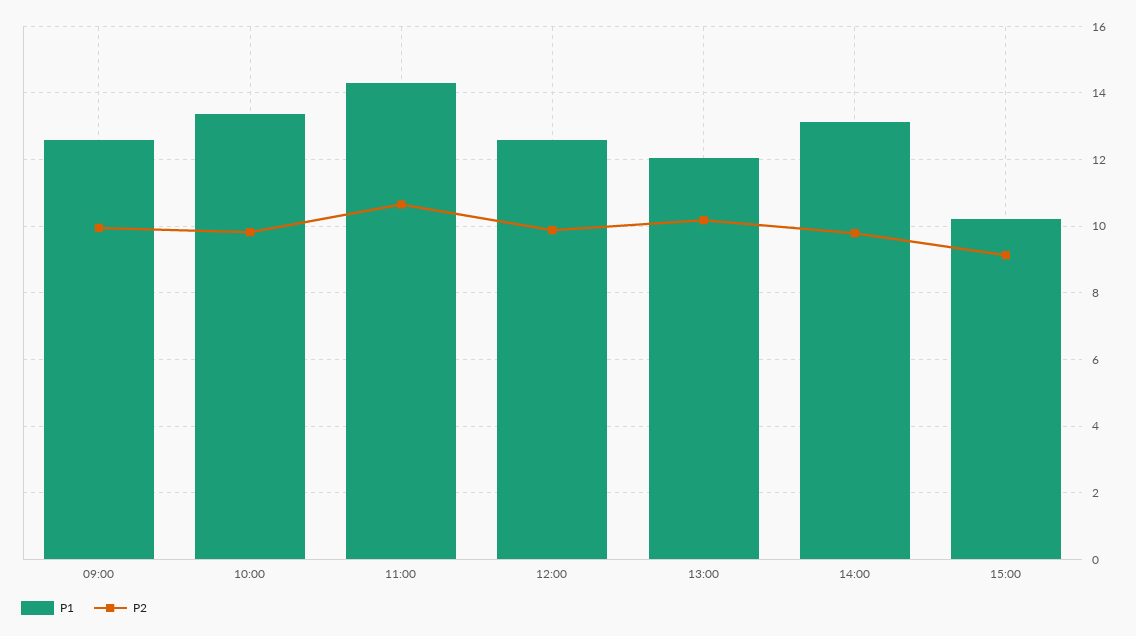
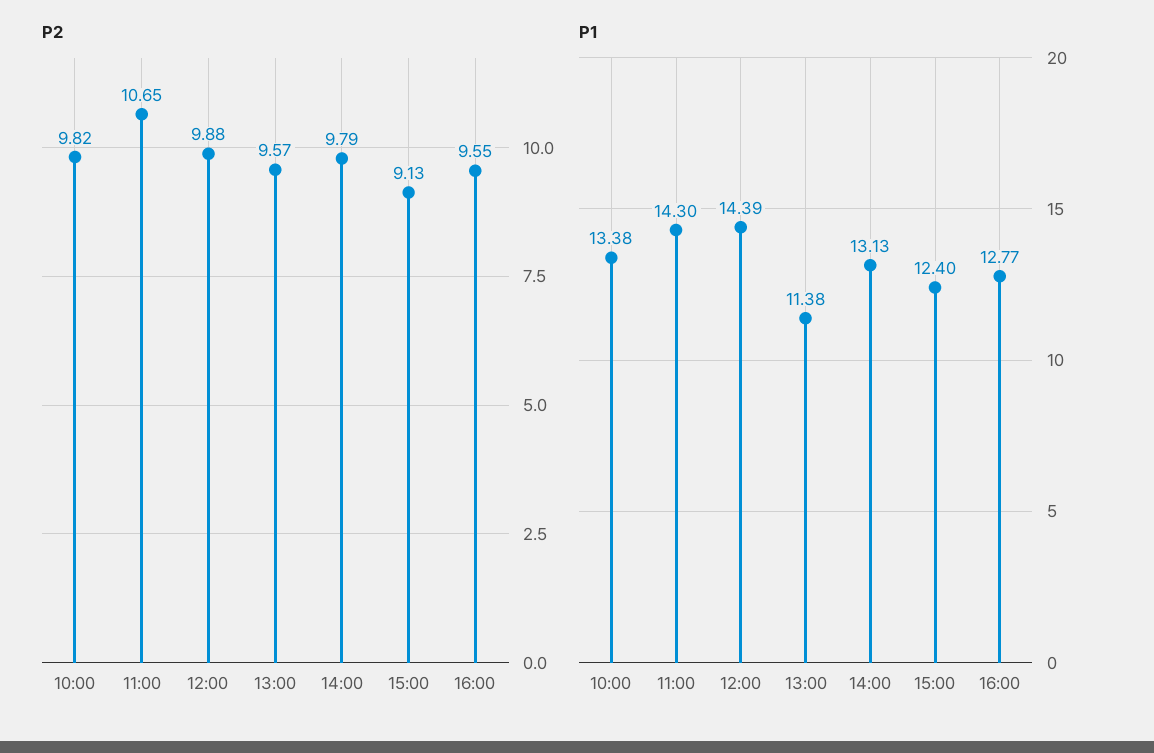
P1, 09:00: 12.6 -> none
P2, 09:00: 10 -> none
P1, 12:00: 12.6 -> 14.39
P1, 13:00: 12 -> 11.38
P2, 13:00: 10.2 -> 9.57
P1, 15:00: 10.2 -> 12.4
P2, 16:00: none -> 9.55
P1, 16:00: none -> 12.77

